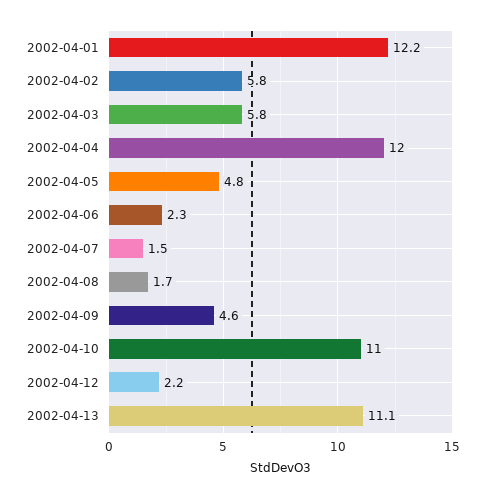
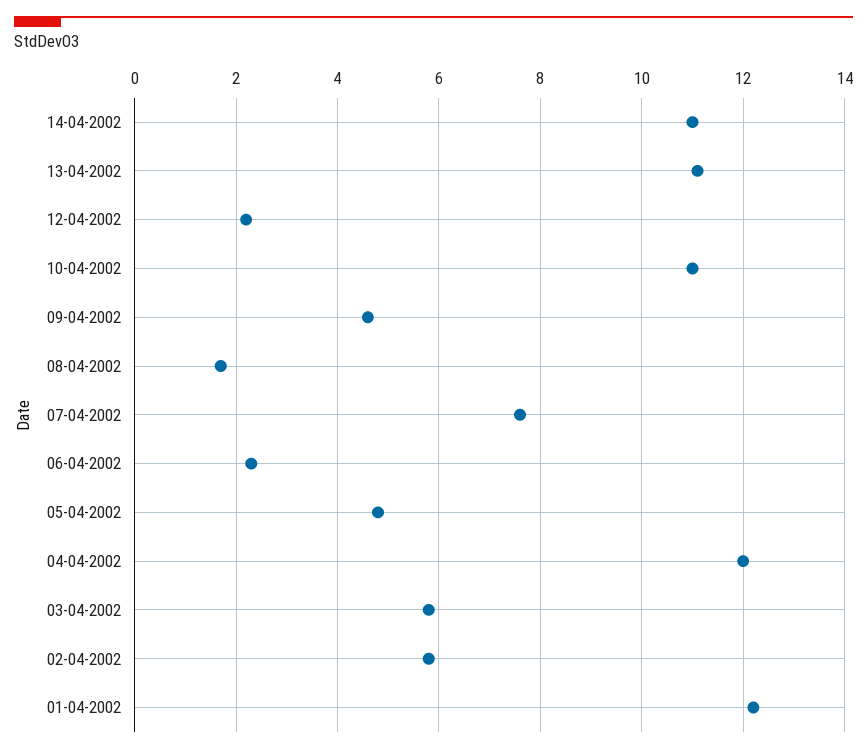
2002-04-07: 1.5 -> 7.5
14-04-2002: none -> 11

